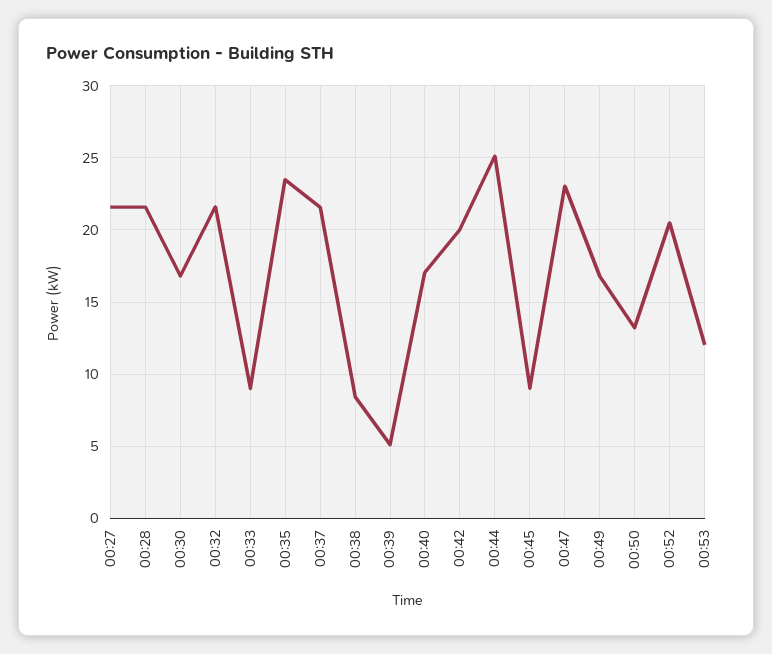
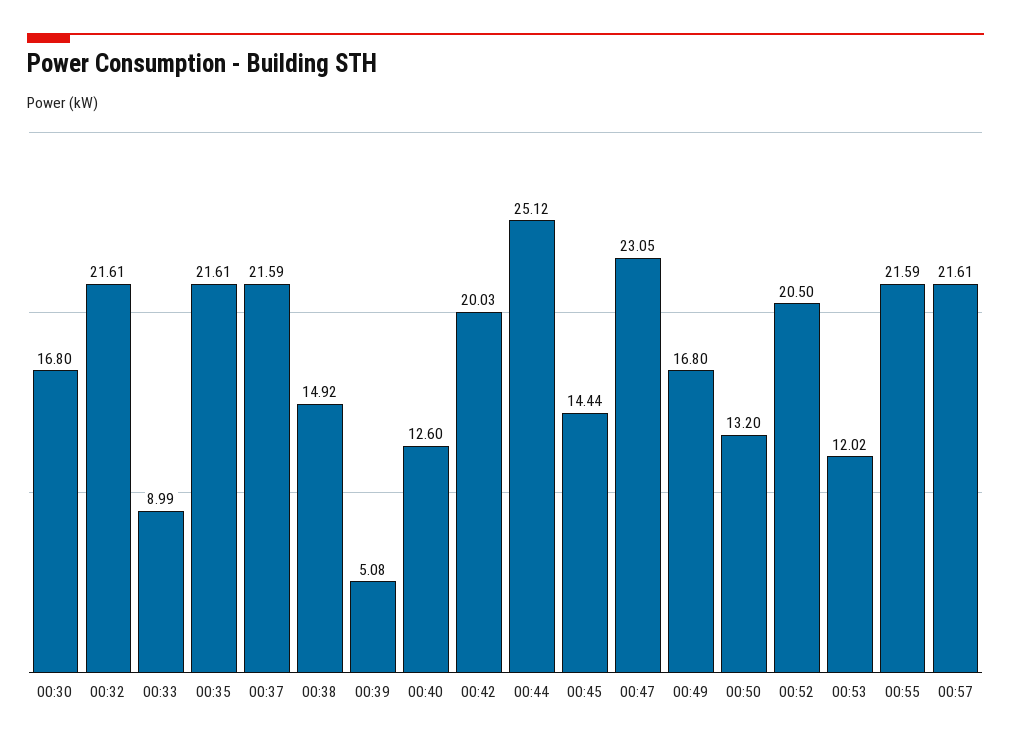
00:27: 21.5 -> none
00:28: 21.5 -> none
00:35: 23.5 -> 21.61
00:38: 8.5 -> 14.92
00:40: 17 -> 12.6
00:45: 9 -> 14.44
00:55: none -> 21.59
00:57: none -> 21.61

